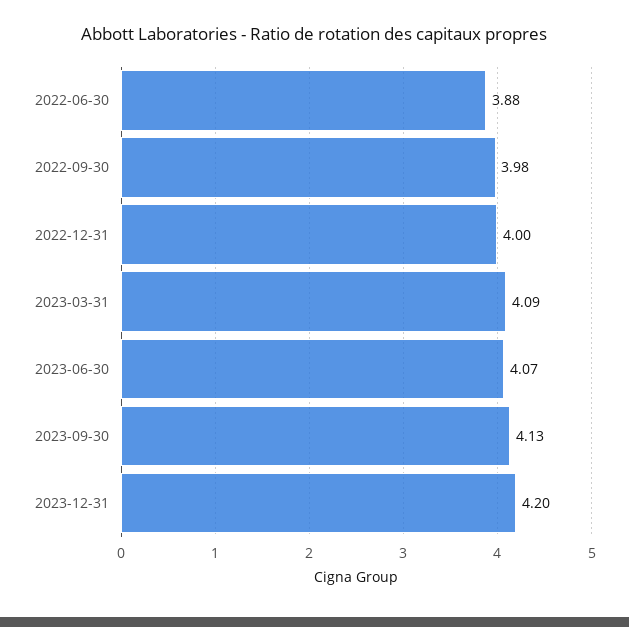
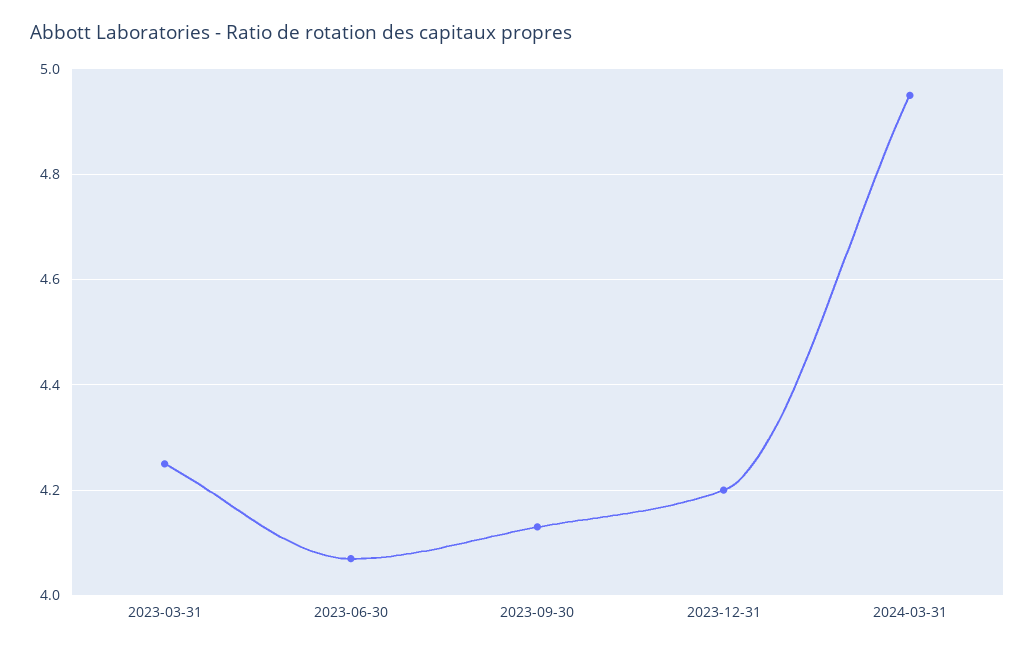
2022-06-30: 3.88 -> none
2022-09-30: 3.98 -> none
2022-12-31: 4 -> none
2023-03-31: 4.09 -> 4.25
2024-03-31: none -> 4.95

